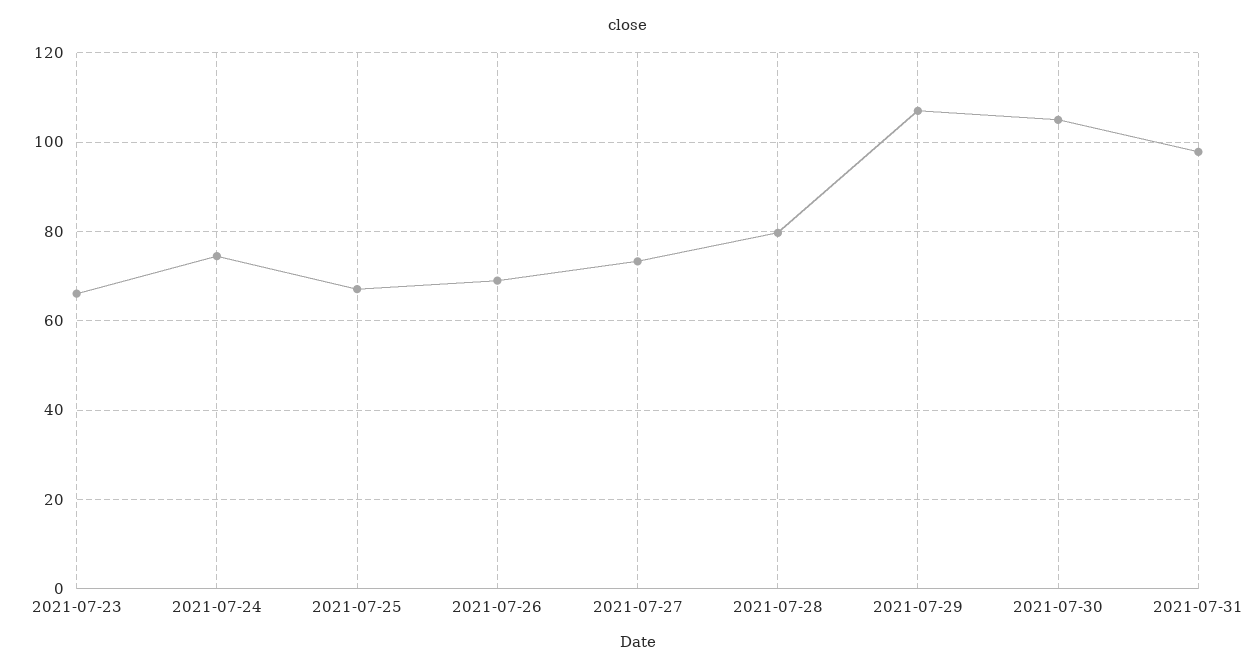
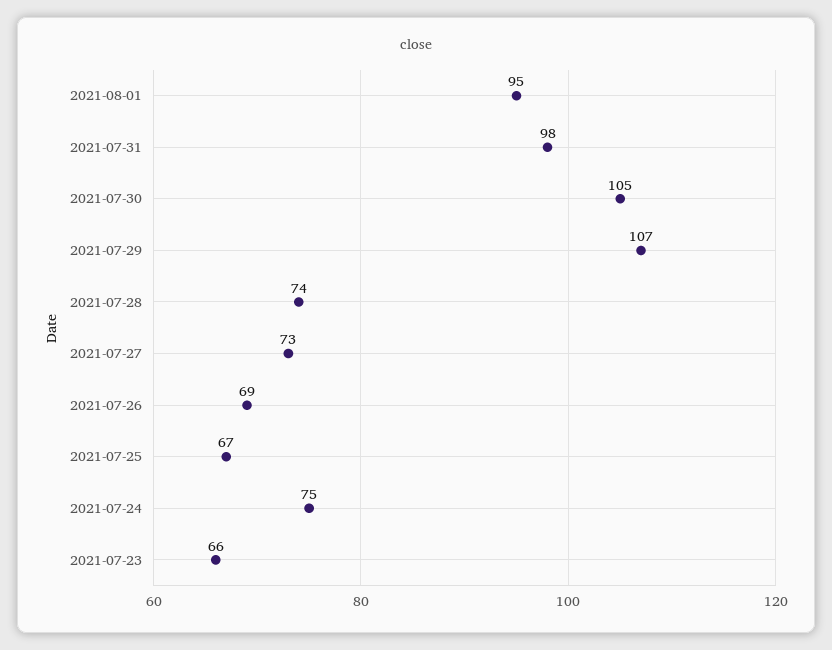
2021-07-28: 80 -> 74
2021-08-01: none -> 95

